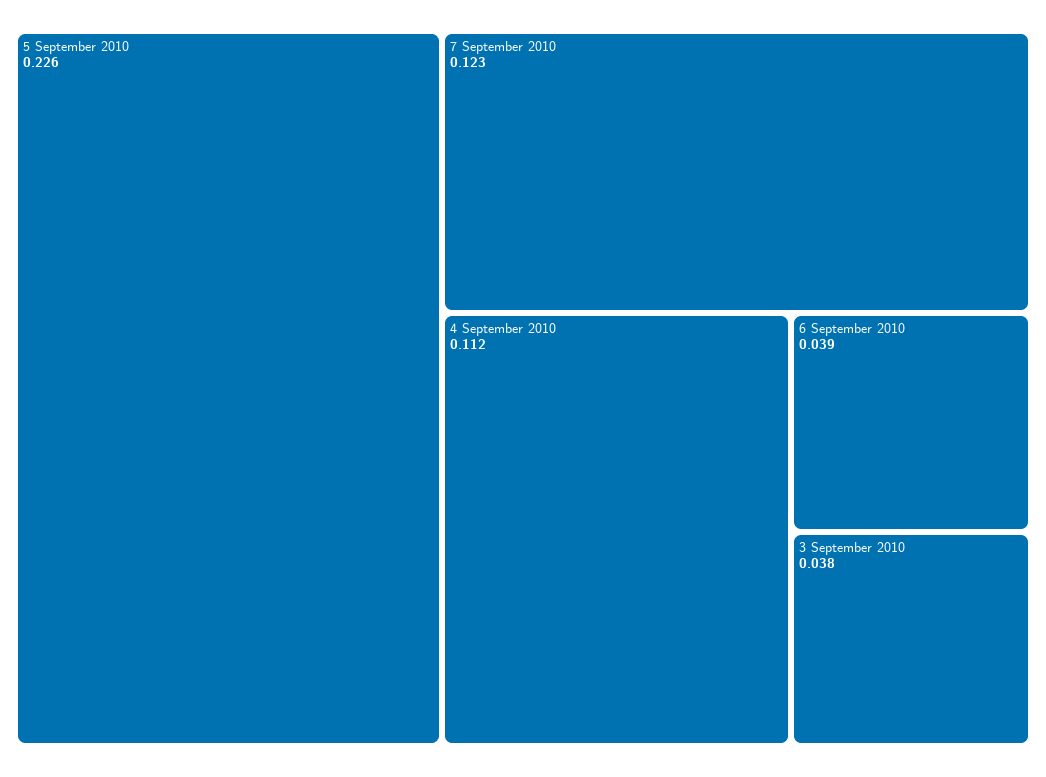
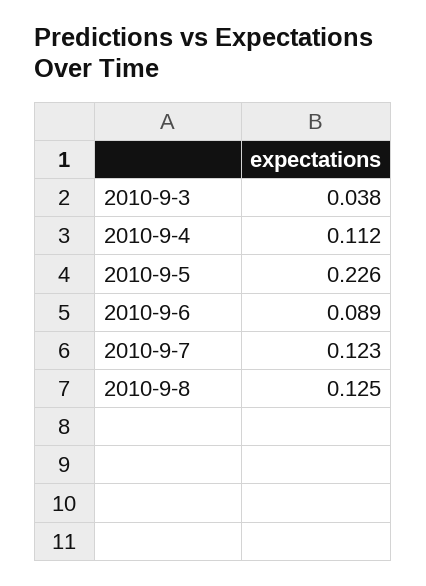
6 September 2010: 0.039 -> 0.089
2010-9-8: none -> 0.125

